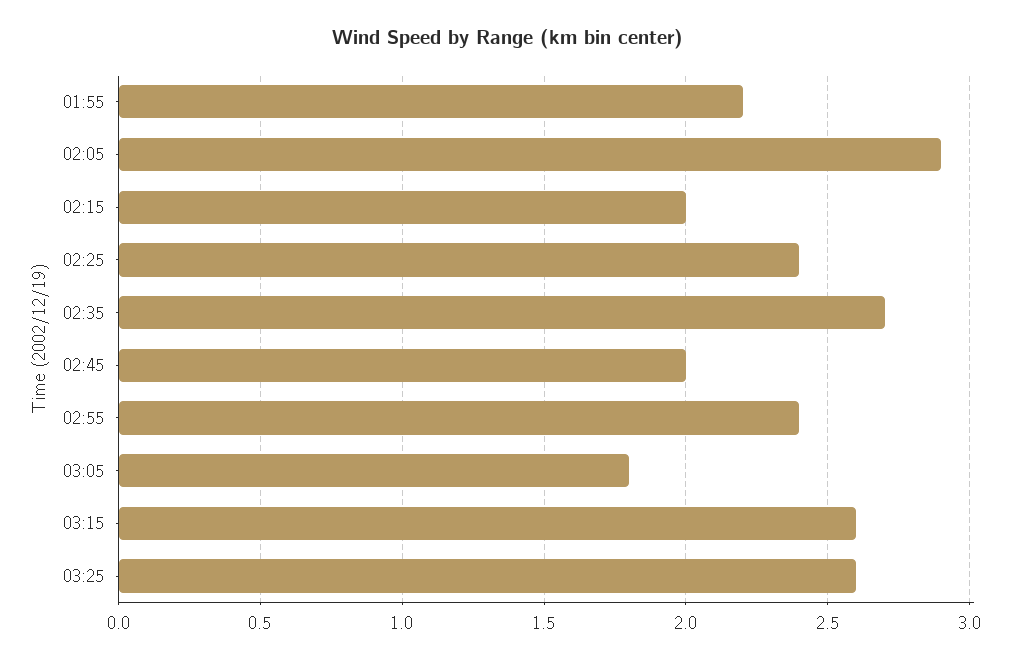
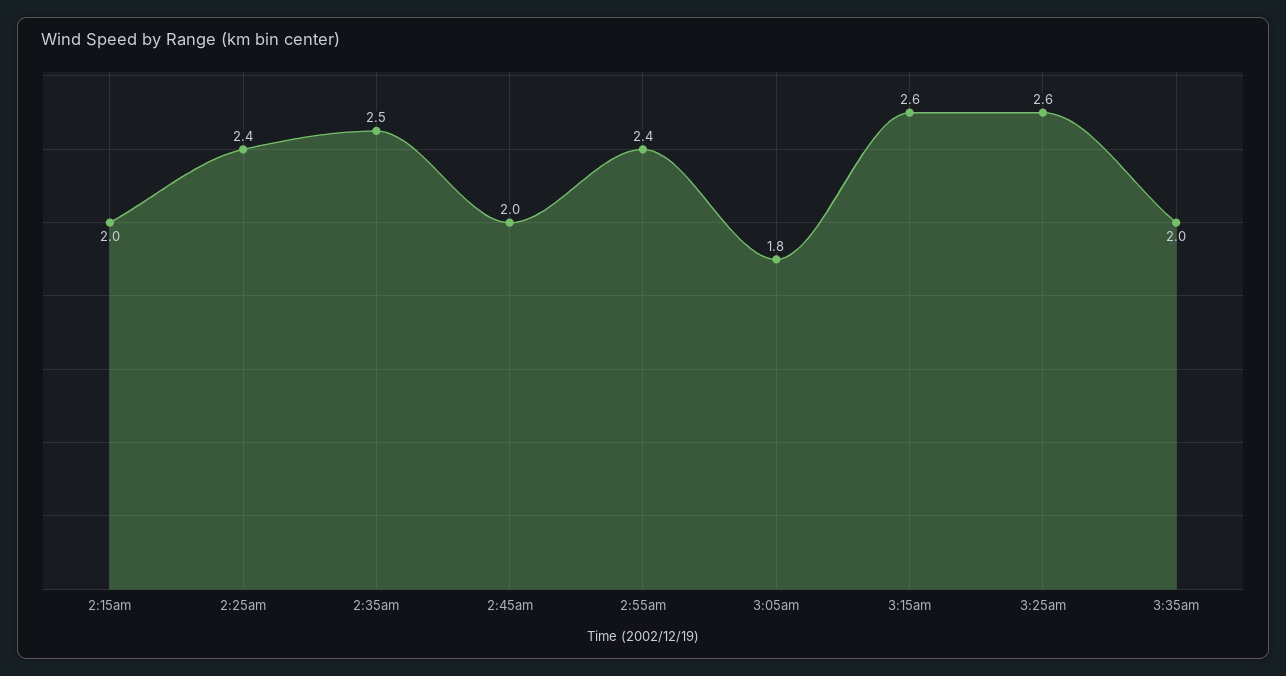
01:55: 2.2 -> none
02:05: 2.9 -> none
02:35: 2.7 -> 2.5
3:35am: none -> 2

